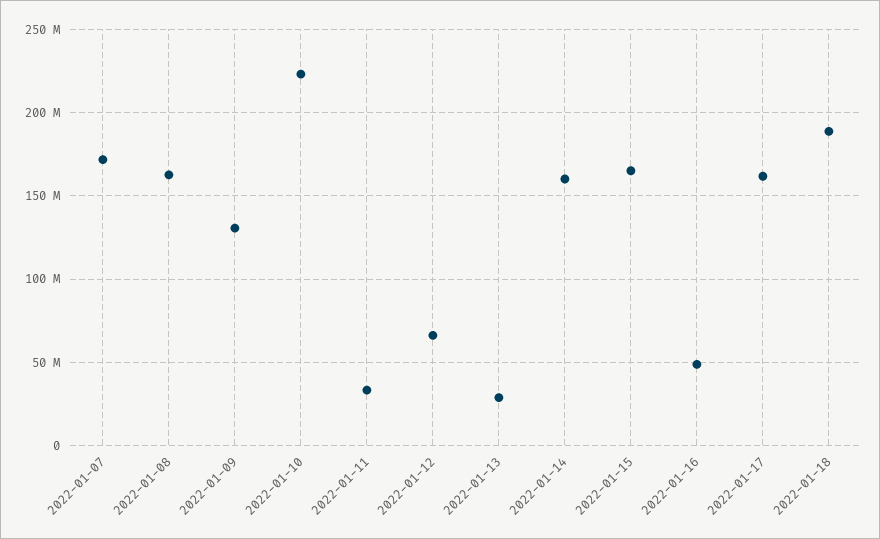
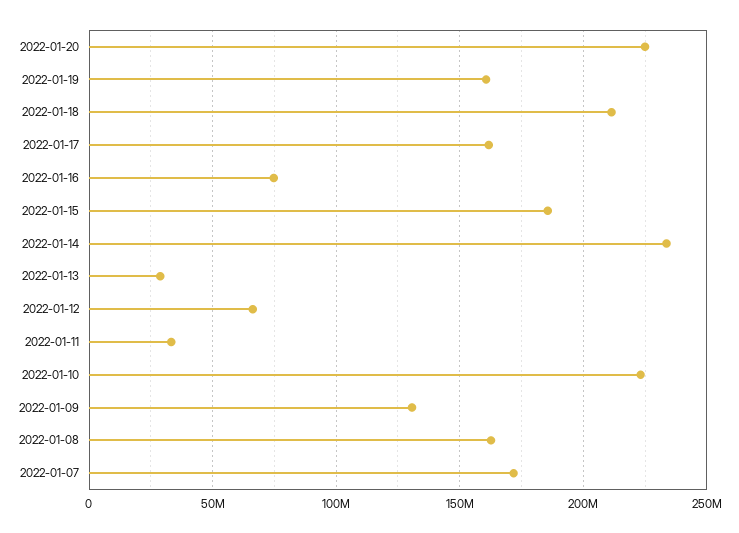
2022-01-14: 160000000 -> 235000000
2022-01-15: 165000000 -> 185000000
2022-01-16: 50000000 -> 75000000
2022-01-18: 190000000 -> 210000000
2022-01-20: none -> 225000000
2022-01-19: none -> 160000000

